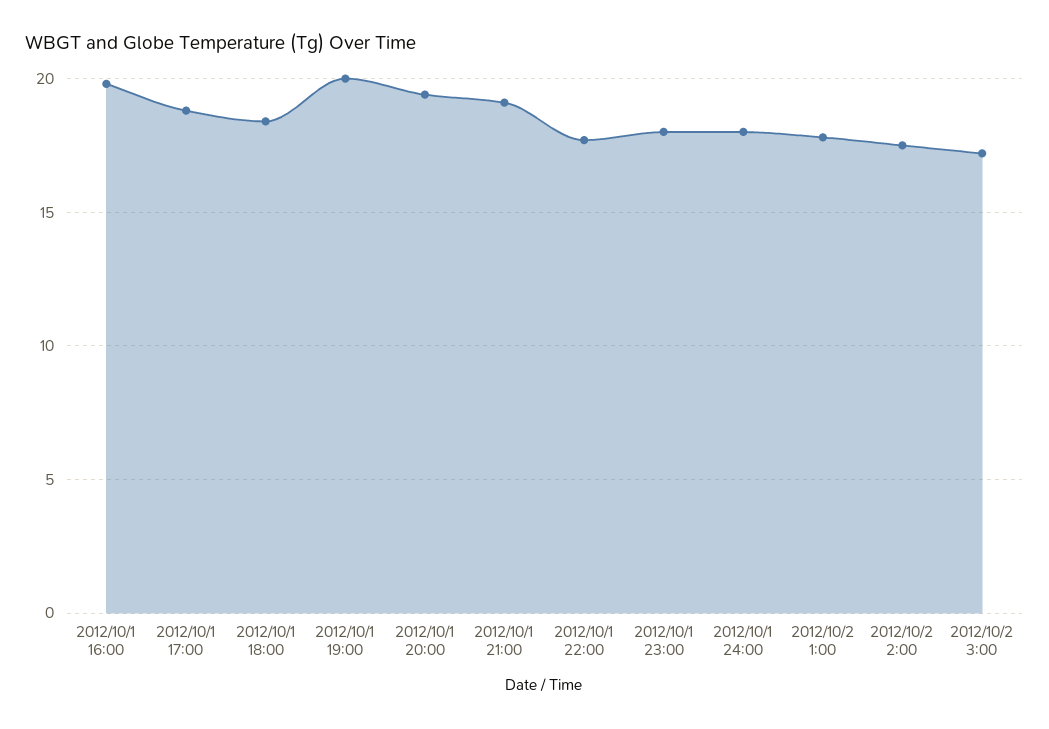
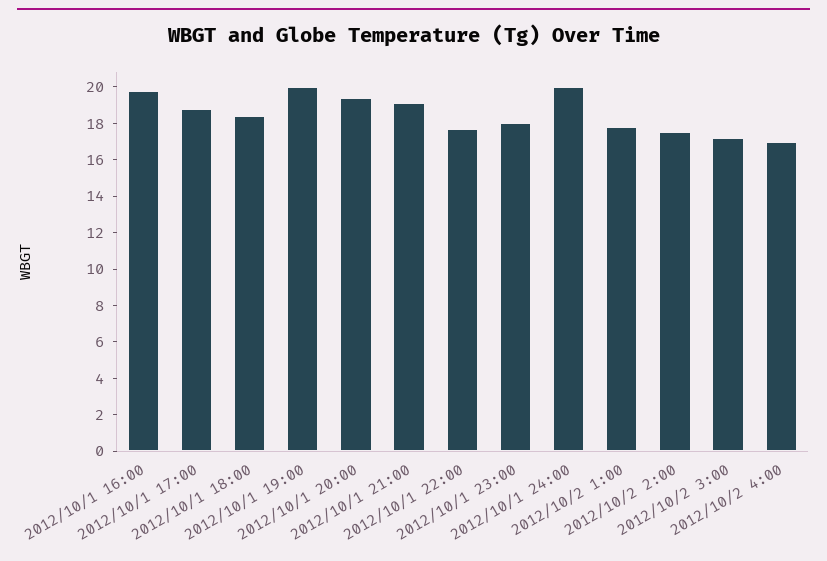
2012/10/1 24:00: 18 -> 20
2012/10/2 4:00: none -> 17

